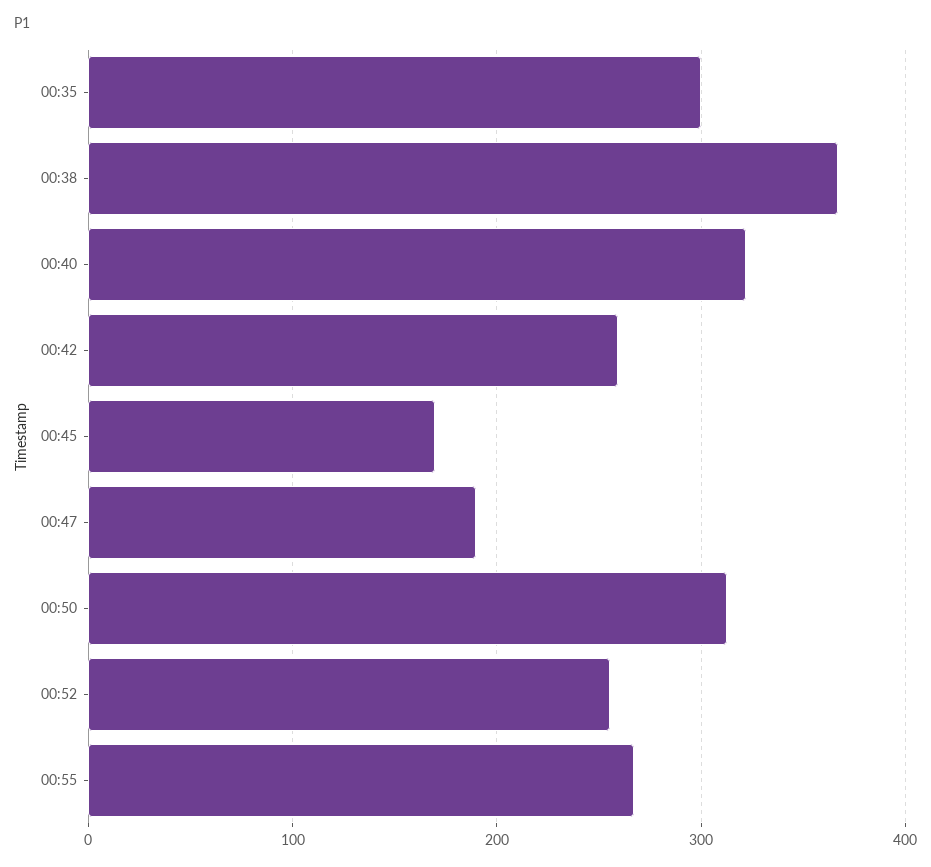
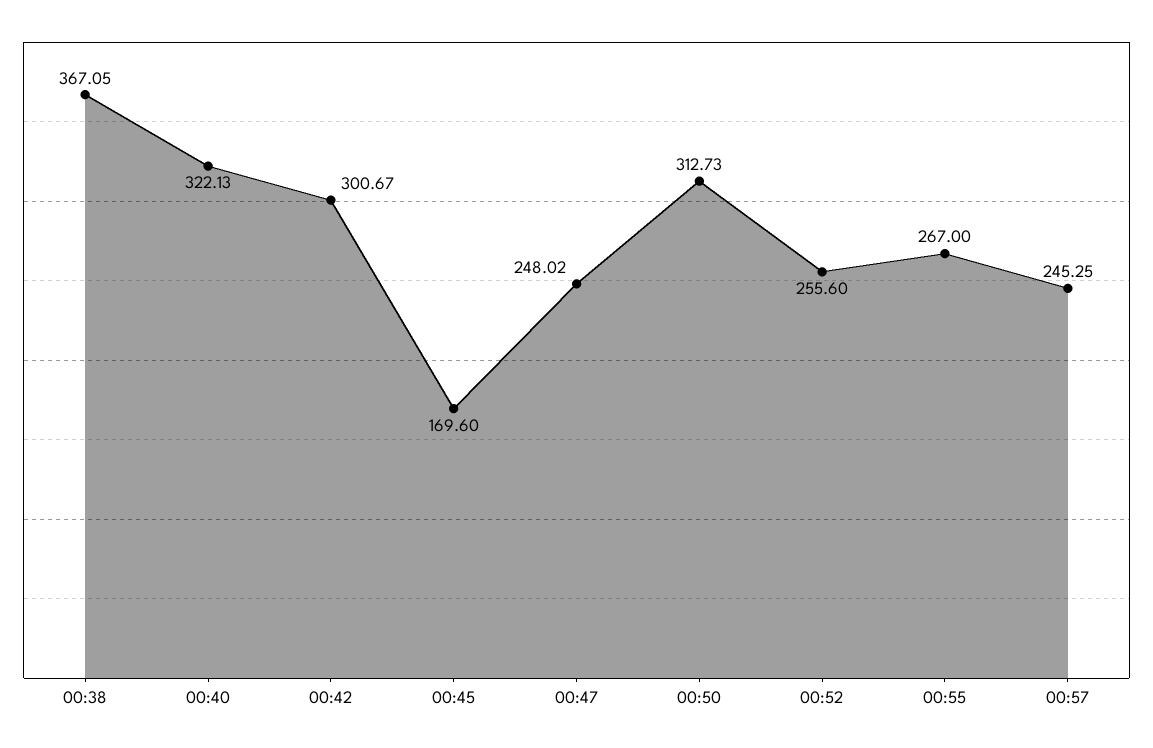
00:35: 300 -> none
00:42: 260 -> 300.67
00:47: 190 -> 248.02
00:57: none -> 245.25

